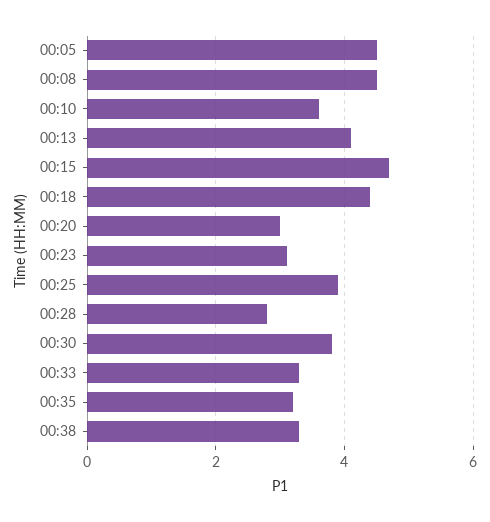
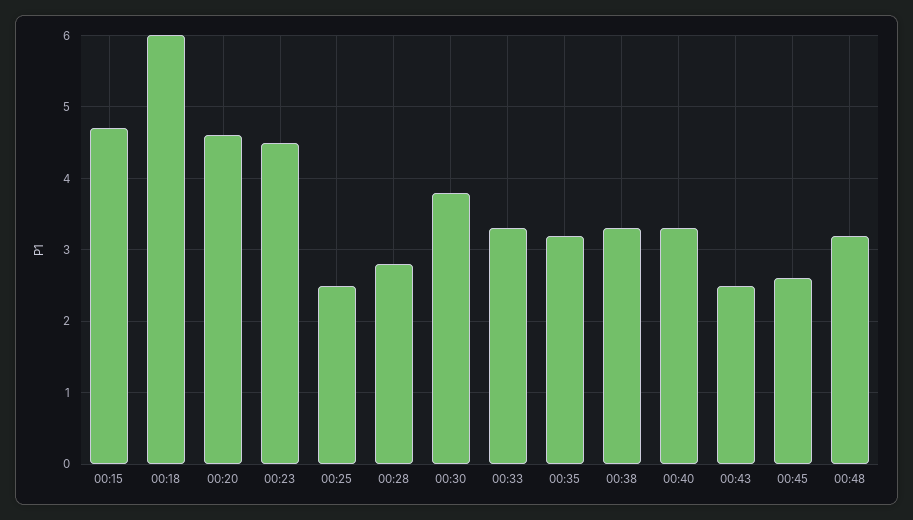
00:05: 4.5 -> none
00:08: 4.5 -> none
00:10: 3.5 -> none
00:13: 4 -> none
00:18: 4.5 -> 6
00:20: 3 -> 4.6
00:23: 3 -> 4.5
00:25: 4 -> 2.5
00:40: none -> 3.3
00:43: none -> 2.5
00:45: none -> 2.6
00:48: none -> 3.2

